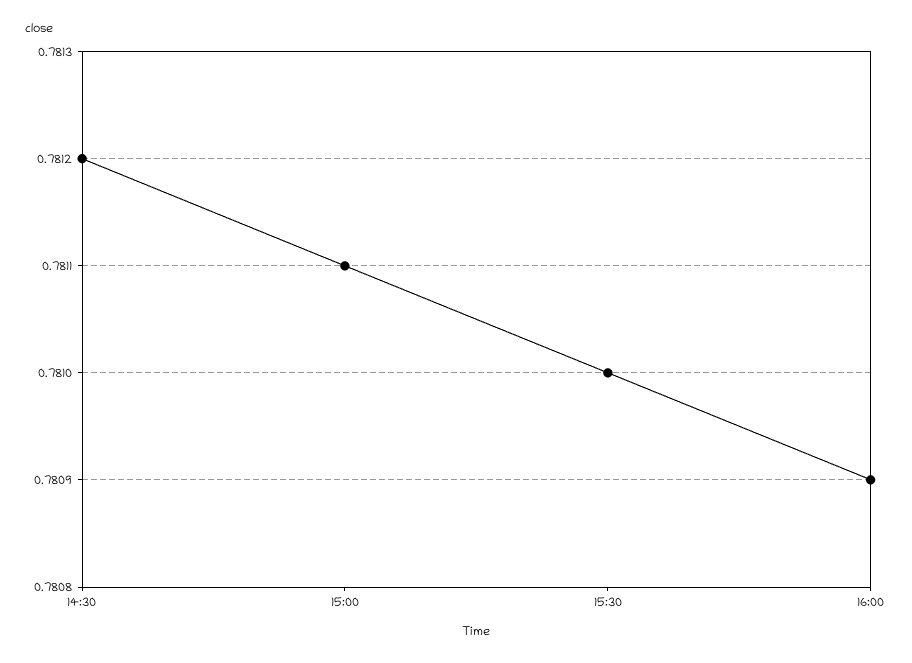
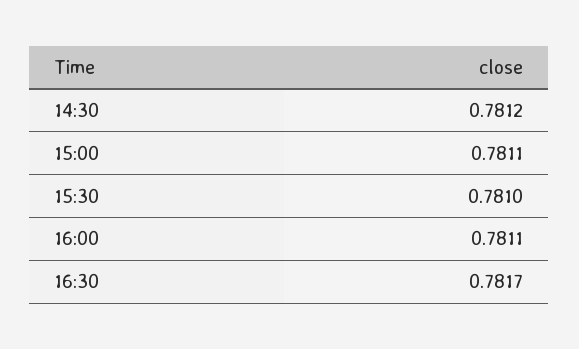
16:00: 0.7809 -> 0.7811
16:30: none -> 0.7817

